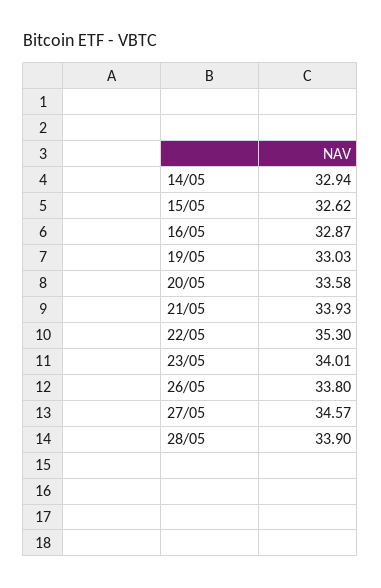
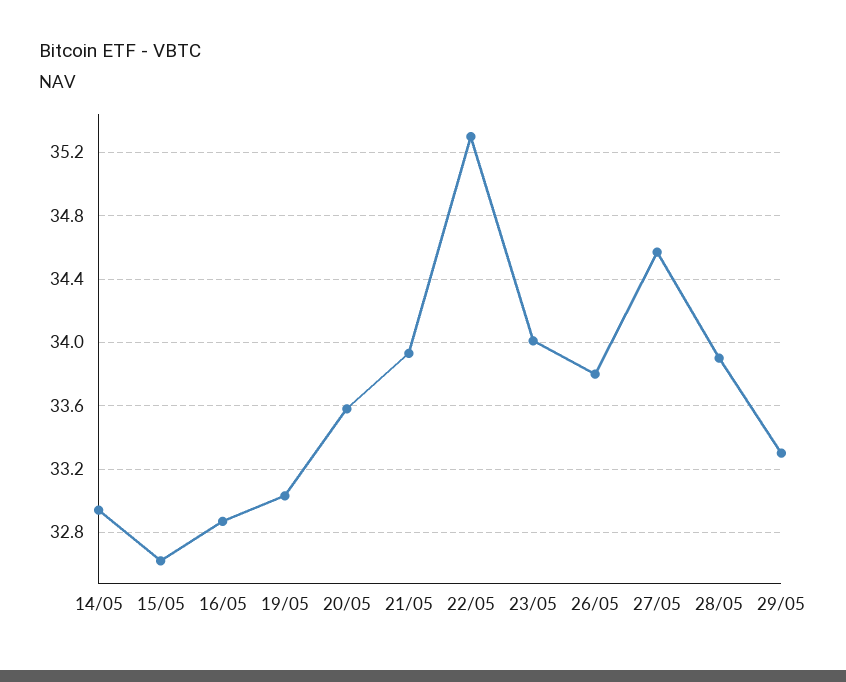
29/05: none -> 33.3

